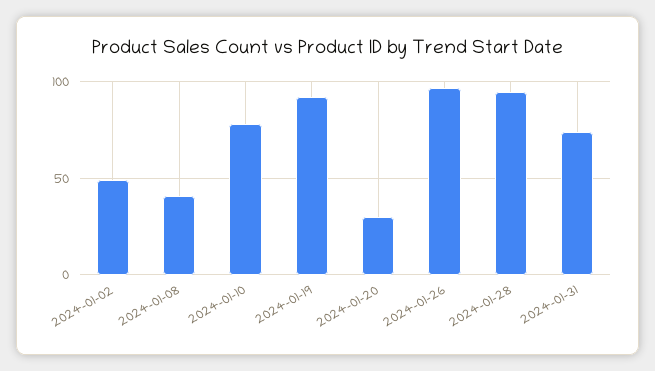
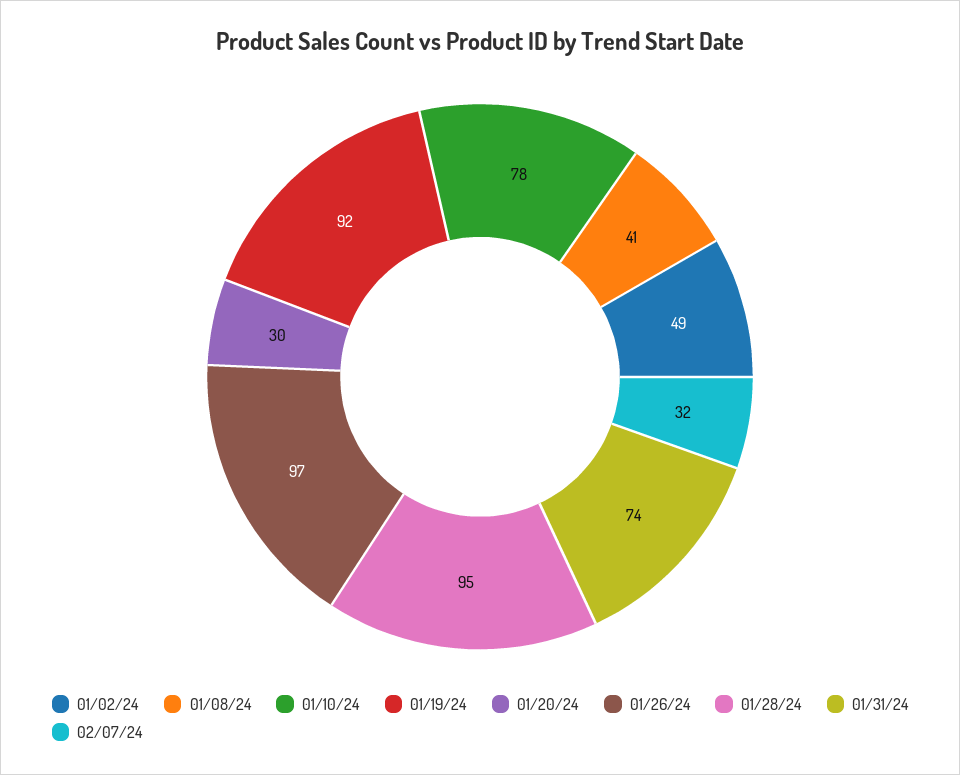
02/07/24: none -> 32

